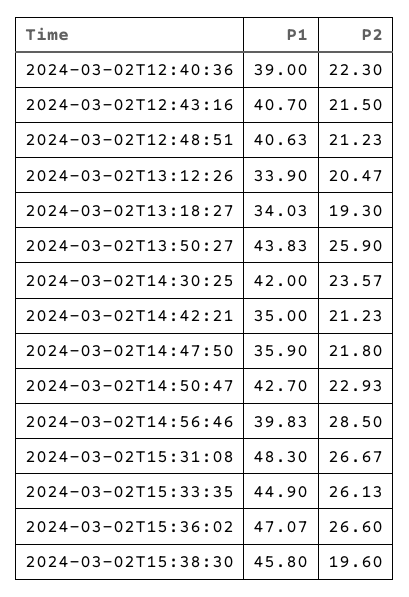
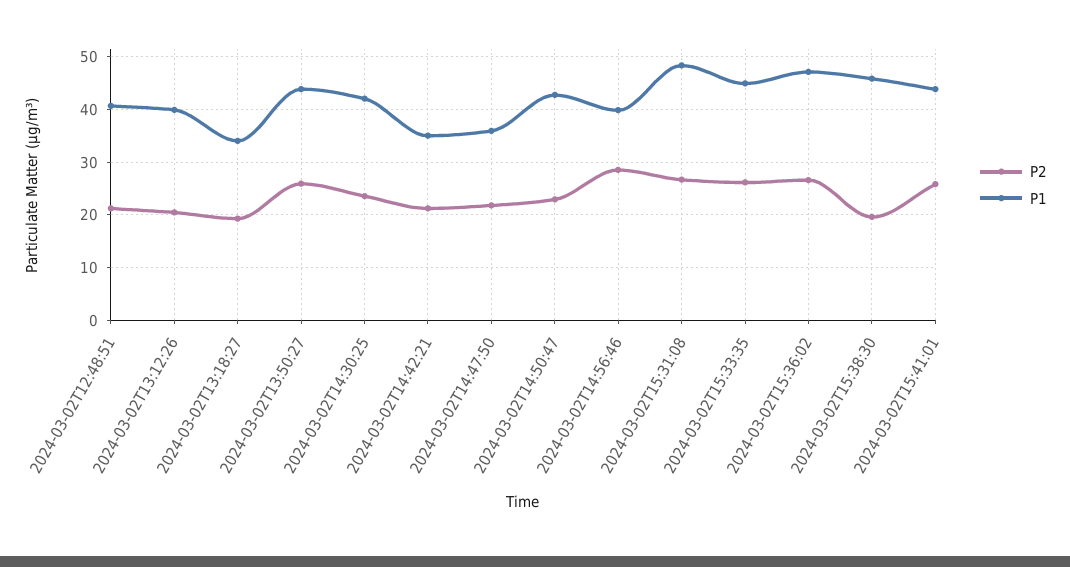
P1, 2024-03-02T12:40:36: 39 -> none
P2, 2024-03-02T12:40:36: 22.3 -> none
P1, 2024-03-02T12:43:16: 40.7 -> none
P2, 2024-03-02T12:43:16: 21.5 -> none
P1, 2024-03-02T13:12:26: 33.9 -> 40
P2, 2024-03-02T15:41:01: none -> 26
P1, 2024-03-02T15:41:01: none -> 44

